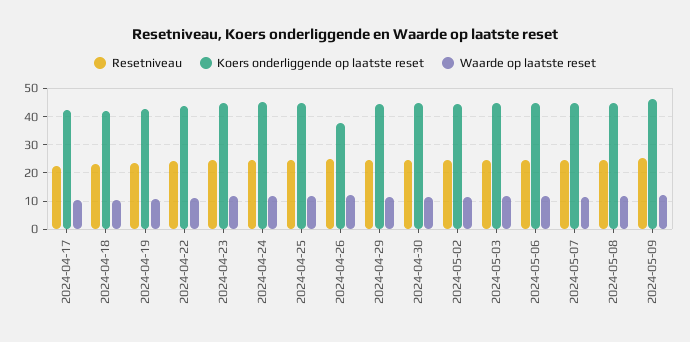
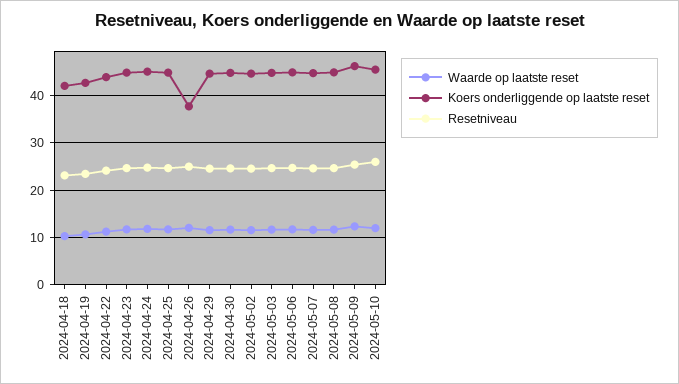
Resetniveau, 2024-04-17: 22.5 -> none
Koers onderliggende op laatste reset, 2024-04-17: 42.5 -> none
Waarde op laatste reset, 2024-04-17: 10 -> none
Waarde op laatste reset, 2024-05-10: none -> 12
Koers onderliggende op laatste reset, 2024-05-10: none -> 46
Resetniveau, 2024-05-10: none -> 26

